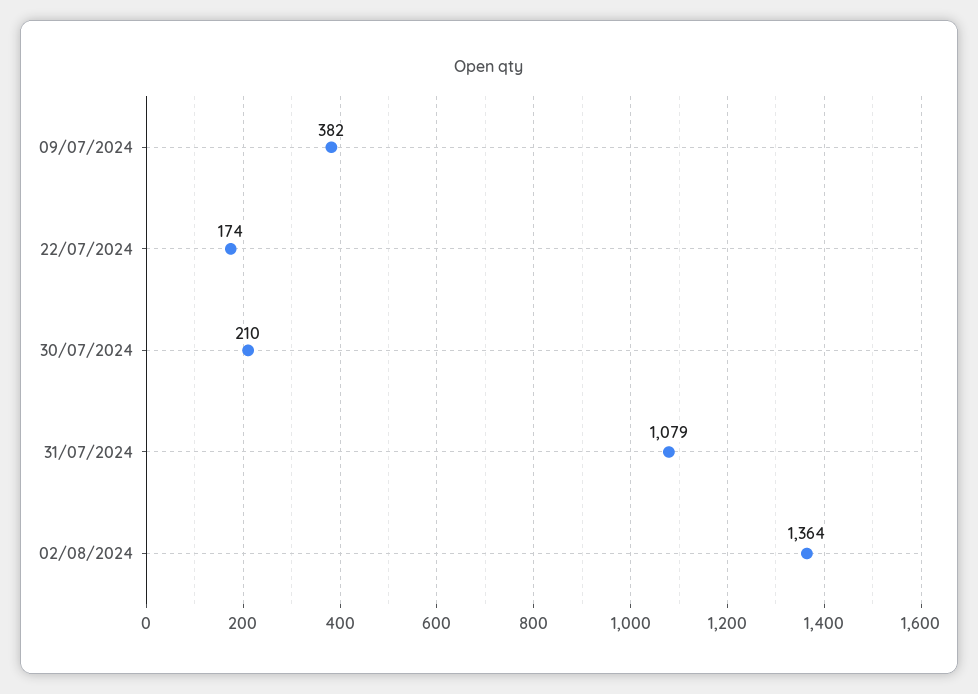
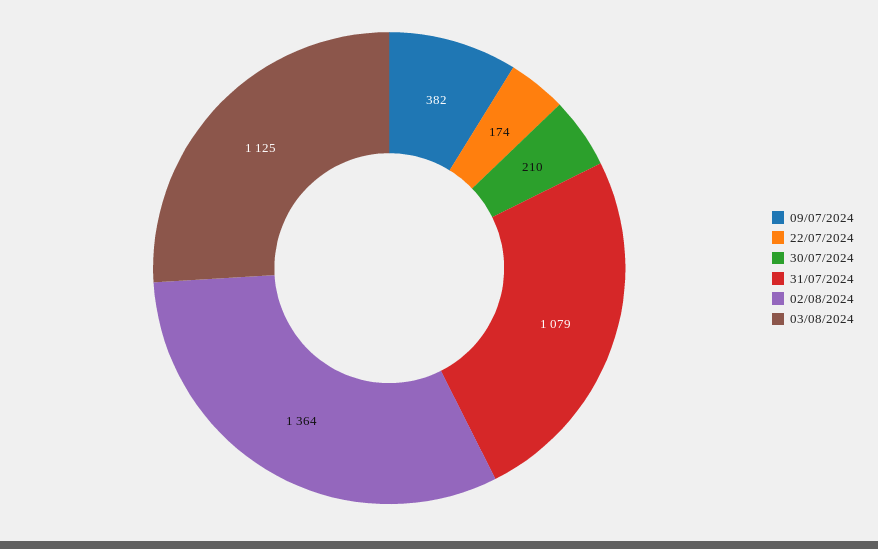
03/08/2024: none -> 1125

